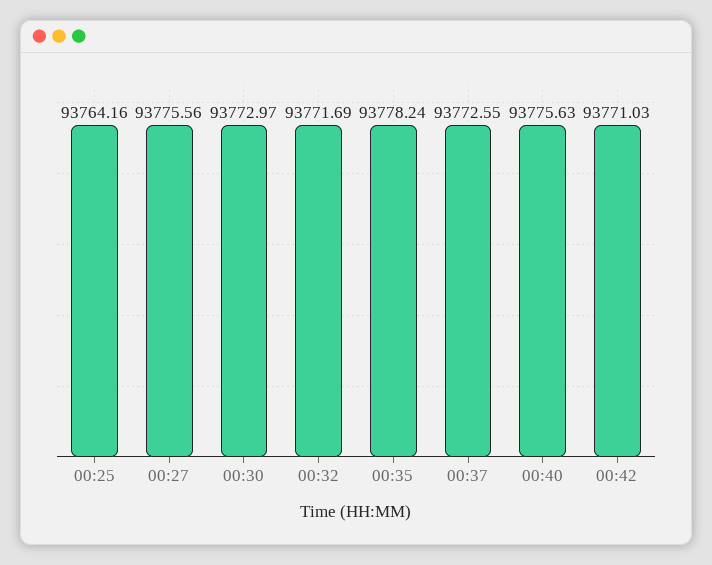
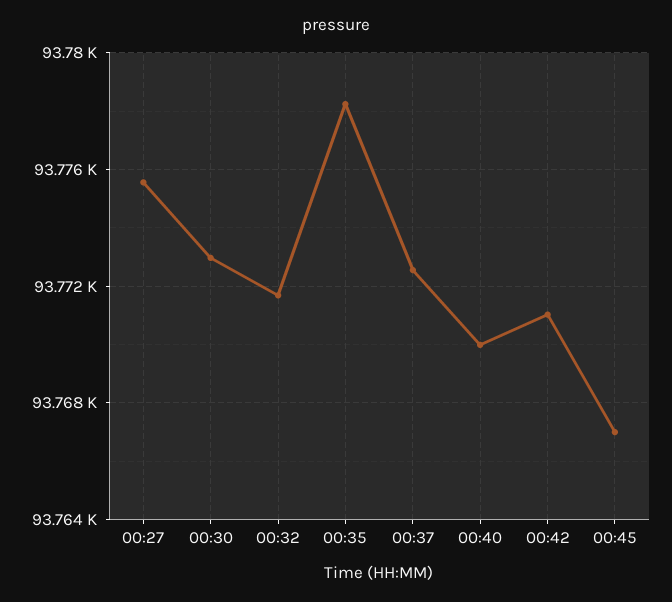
00:25: 93764.16 -> none
00:40: 93775.63 -> 93770
00:45: none -> 93767

